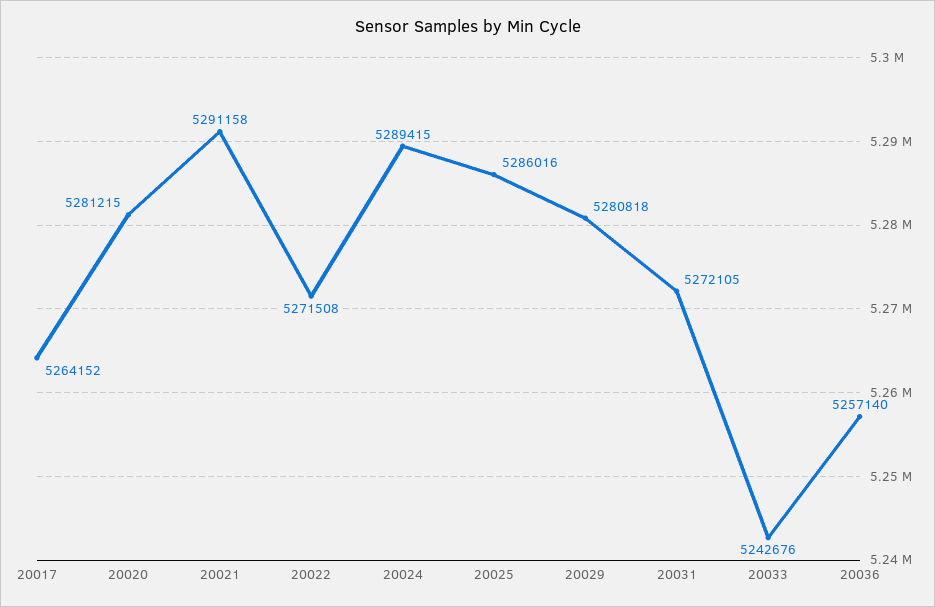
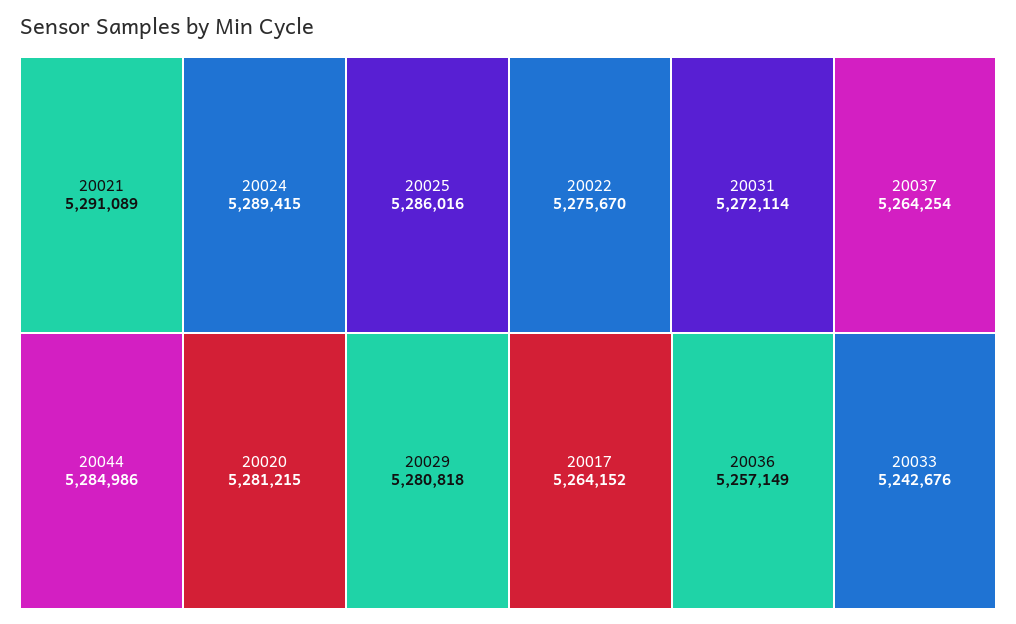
20021: 5291158 -> 5291089
20022: 5271508 -> 5275670
20031: 5272105 -> 5272114
20036: 5257140 -> 5257149
20044: none -> 5284986
20037: none -> 5264254

